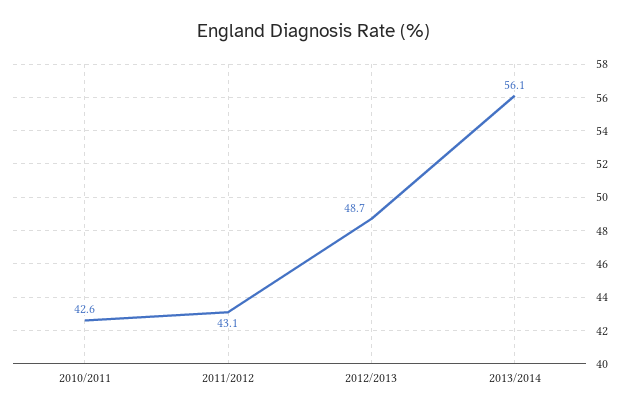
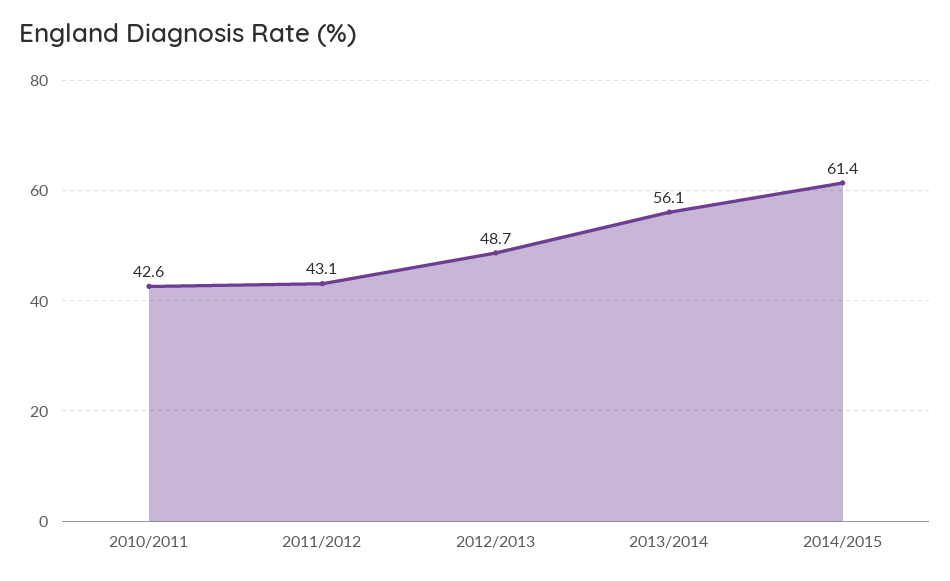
2014/2015: none -> 61.4

